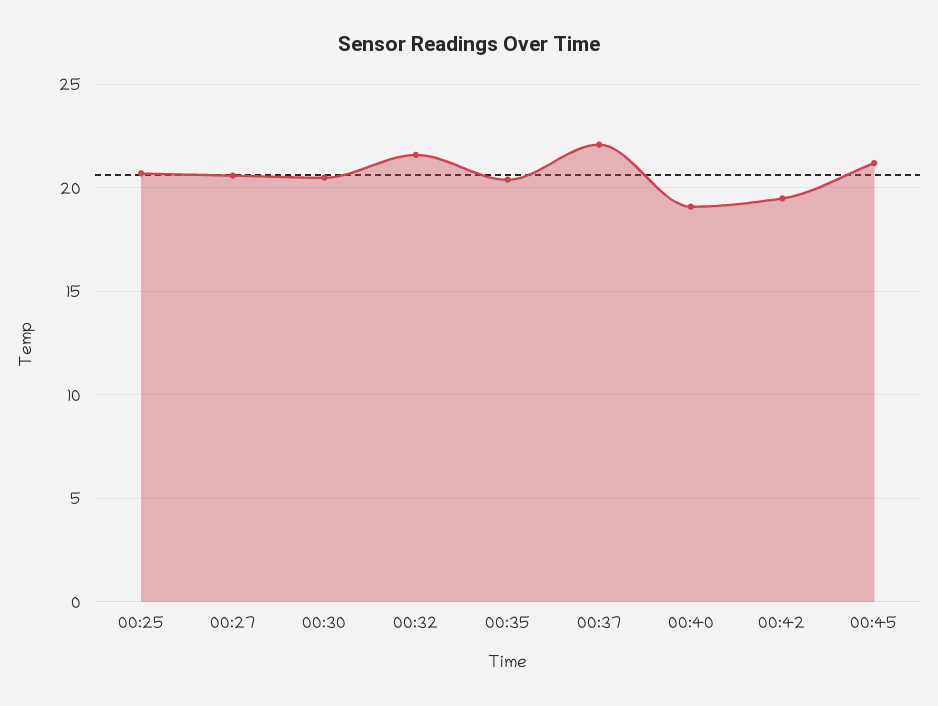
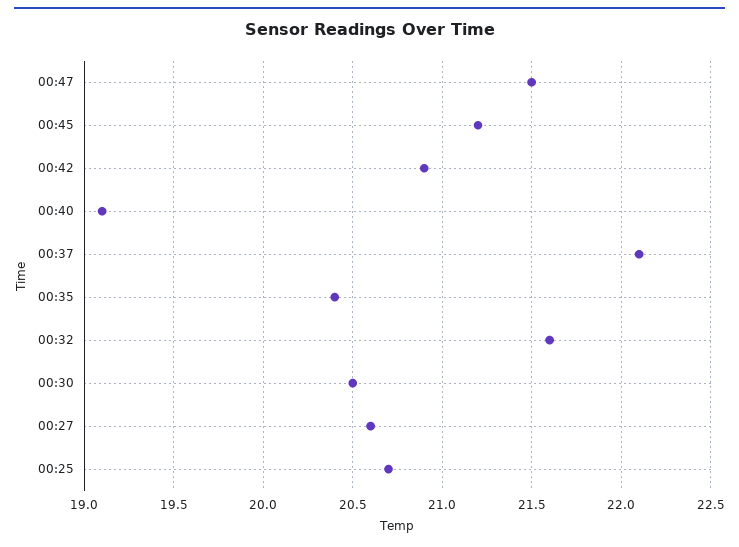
00:42: 19.5 -> 20.9
00:47: none -> 21.5

